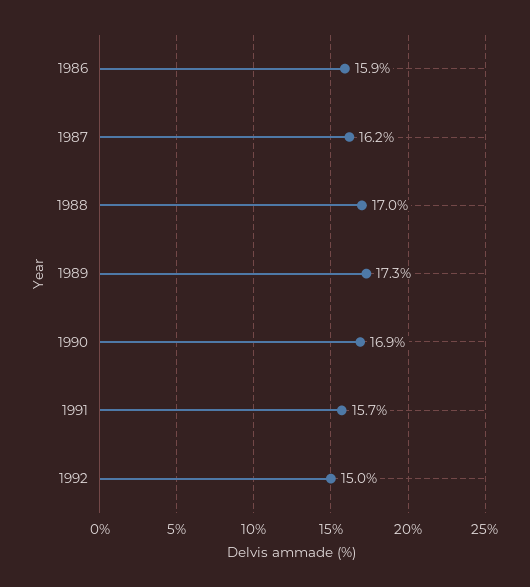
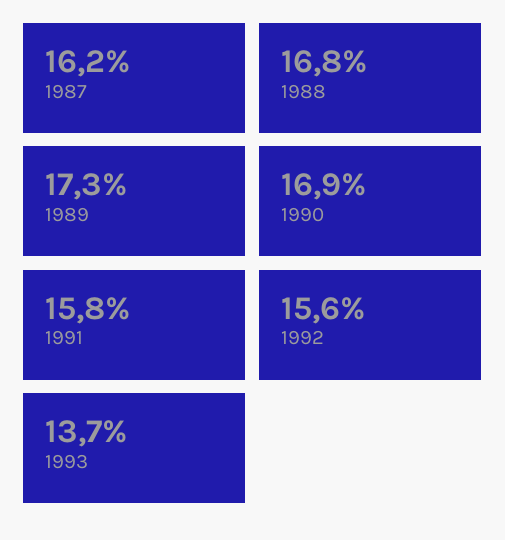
1986: 15.9 -> none
1988: 17 -> 16.8
1991: 15.7 -> 15.8
1992: 15 -> 15.6
1993: none -> 13.7

